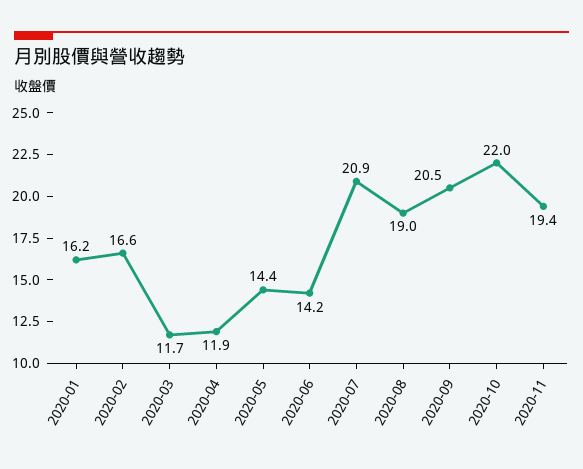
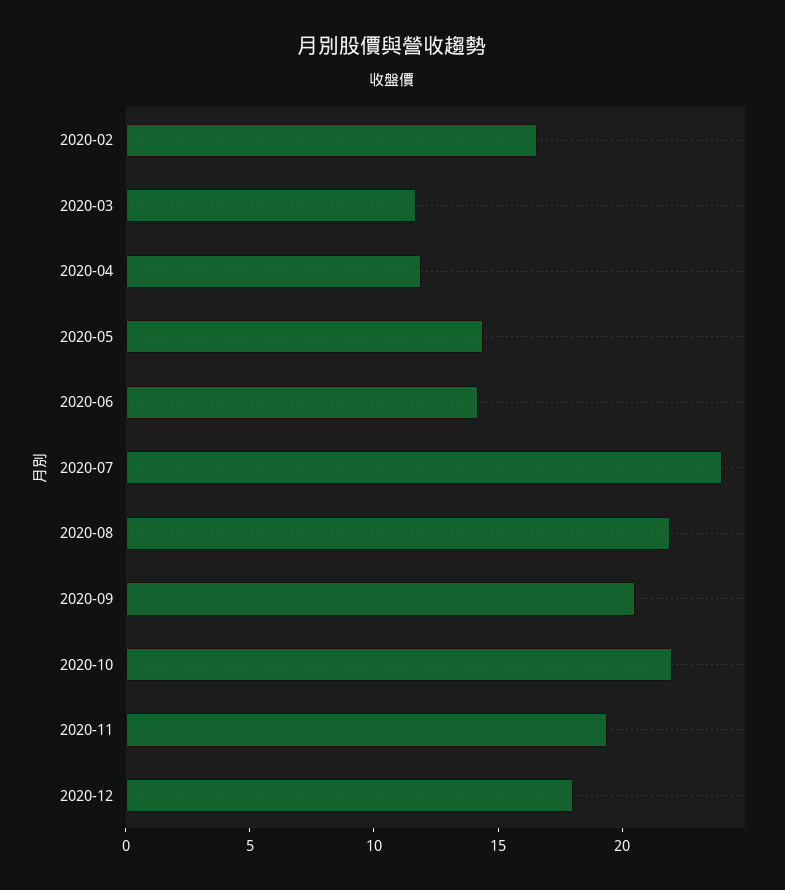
2020-01: 16.2 -> none
2020-07: 20.9 -> 24
2020-08: 19 -> 22
2020-12: none -> 18

